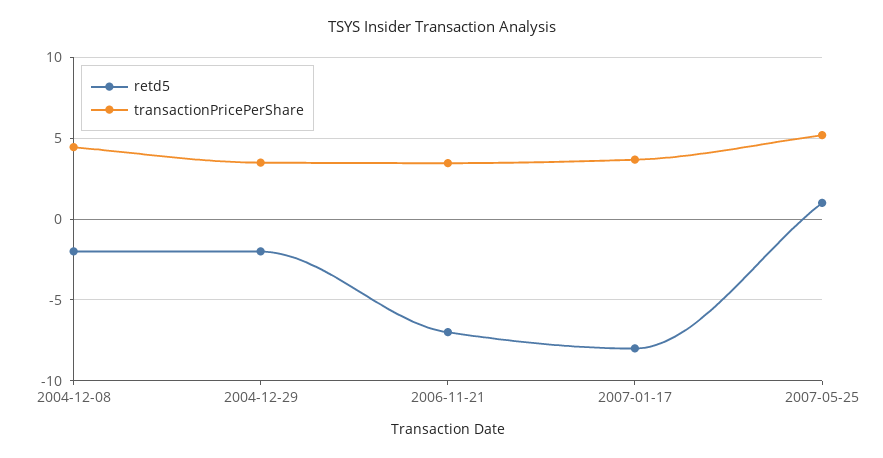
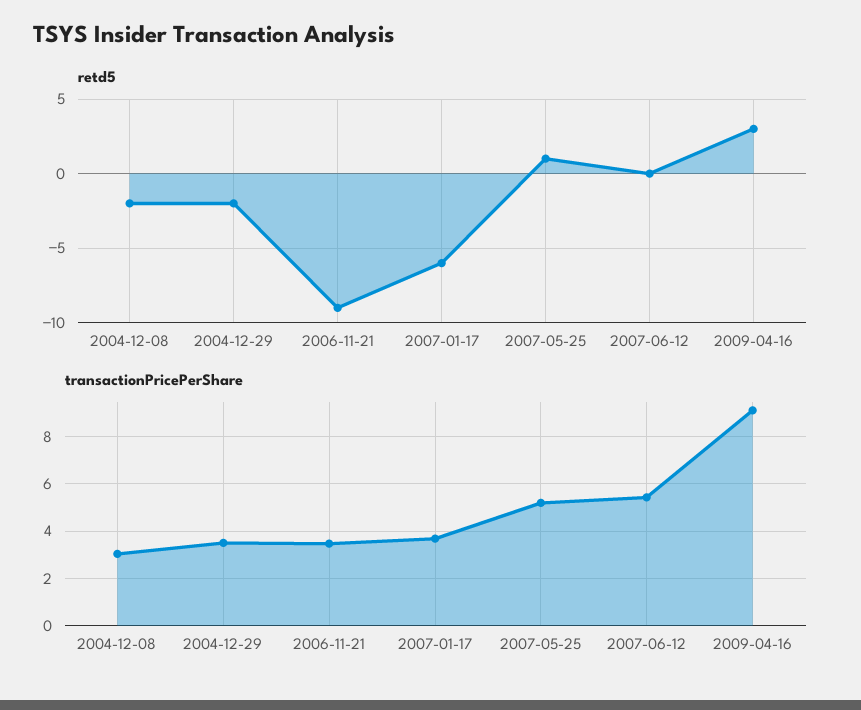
transactionPricePerShare, 2004-12-08: 4.5 -> 3
retd5, 2006-11-21: -7 -> -9
retd5, 2007-01-17: -8 -> -6
retd5, 2007-06-12: none -> 0
retd5, 2009-04-16: none -> 3
transactionPricePerShare, 2007-06-12: none -> 5.5
transactionPricePerShare, 2009-04-16: none -> 9

